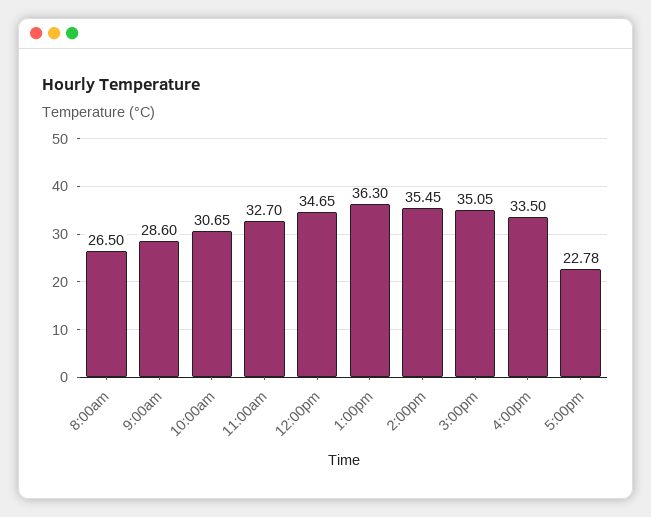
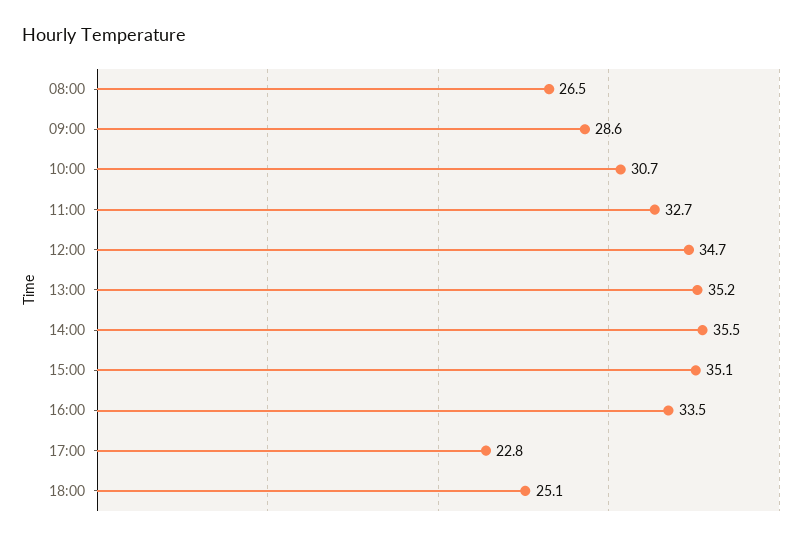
1:00pm: 36.3 -> 35.2
18:00: none -> 25.1

